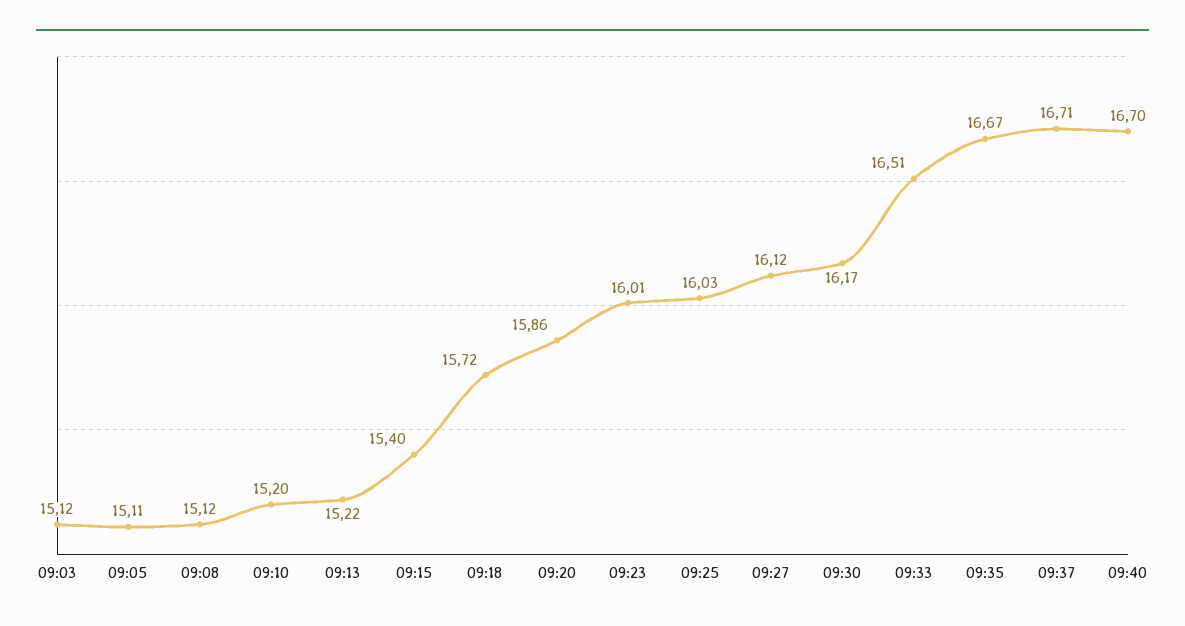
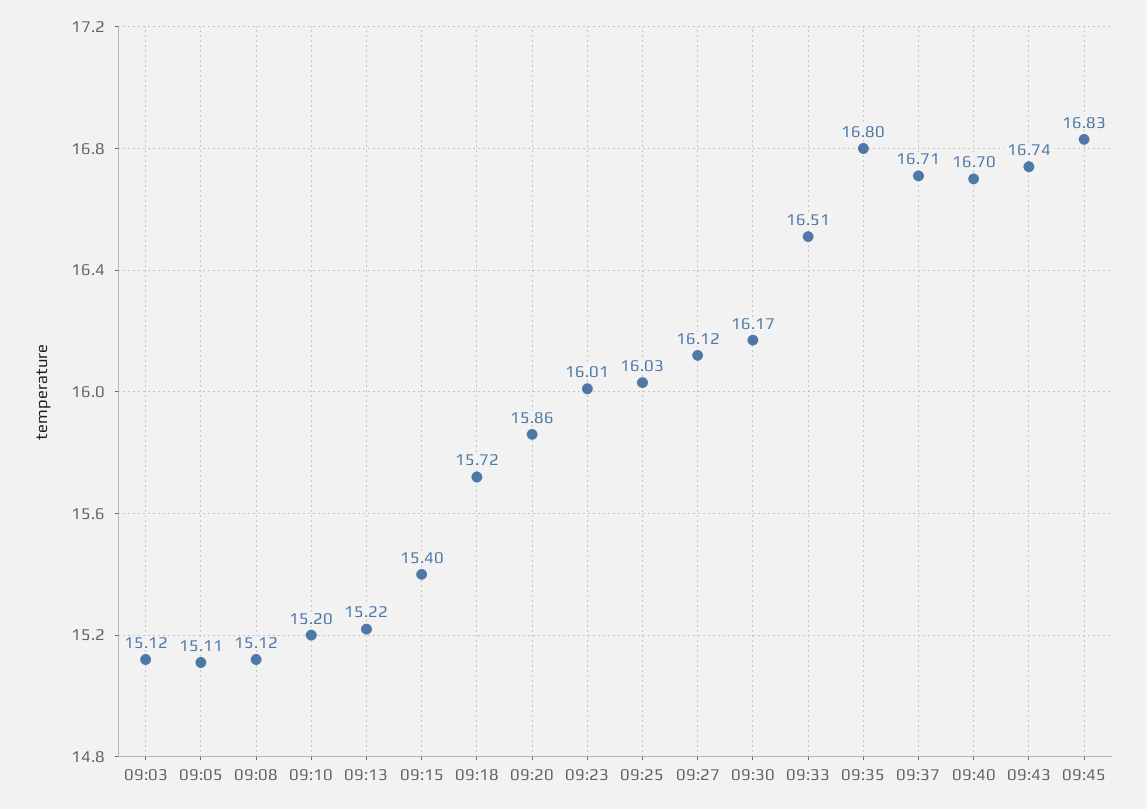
09:35: 16.67 -> 16.8
09:43: none -> 16.74
09:45: none -> 16.83

